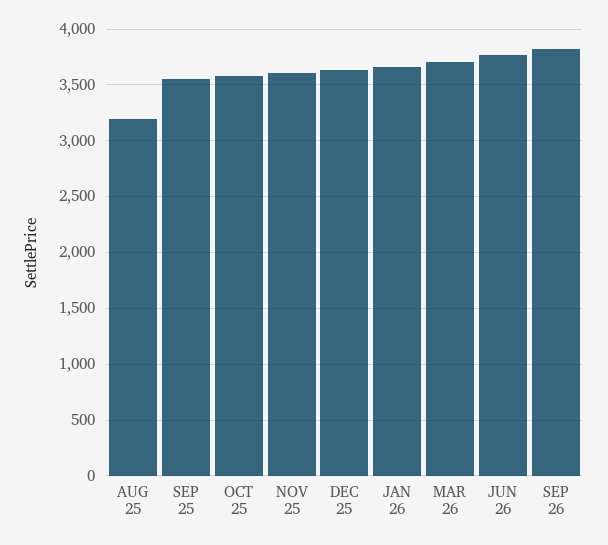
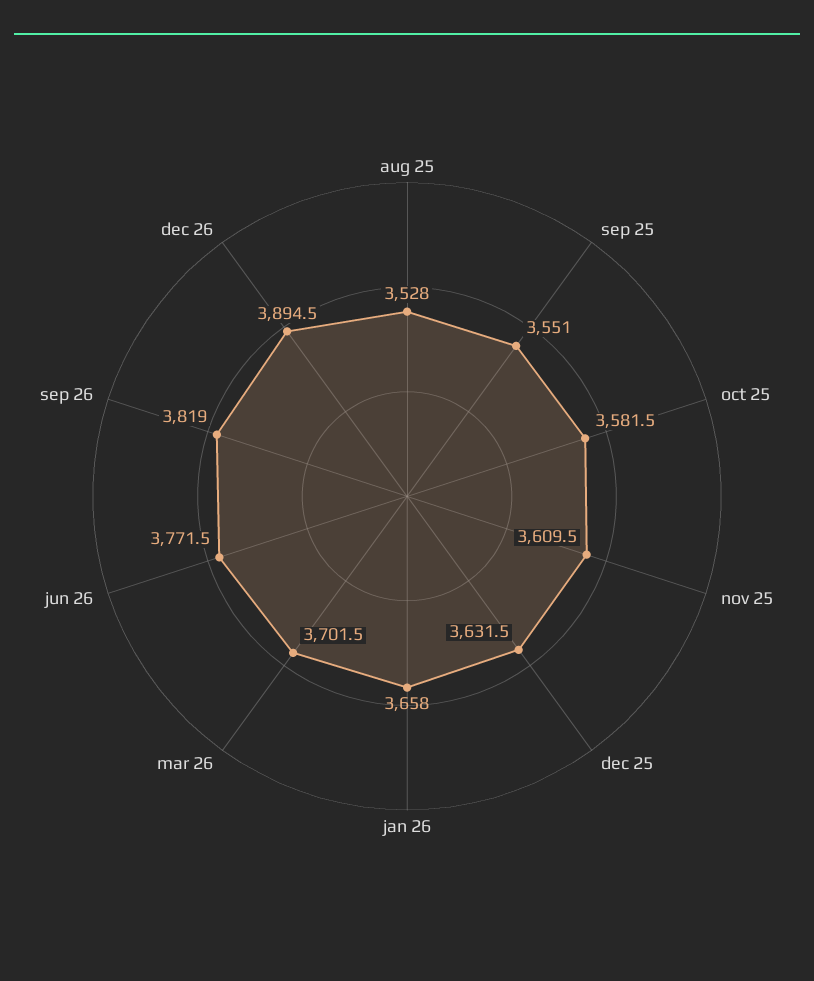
AUG 25: 3200 -> 3528
dec 26: none -> 3894.5

